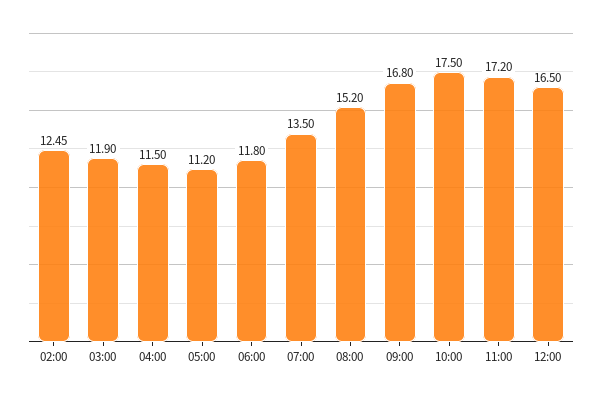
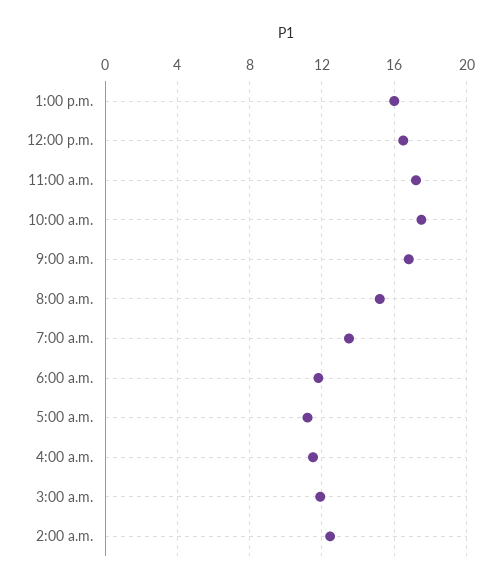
1:00 p.m.: none -> 16

